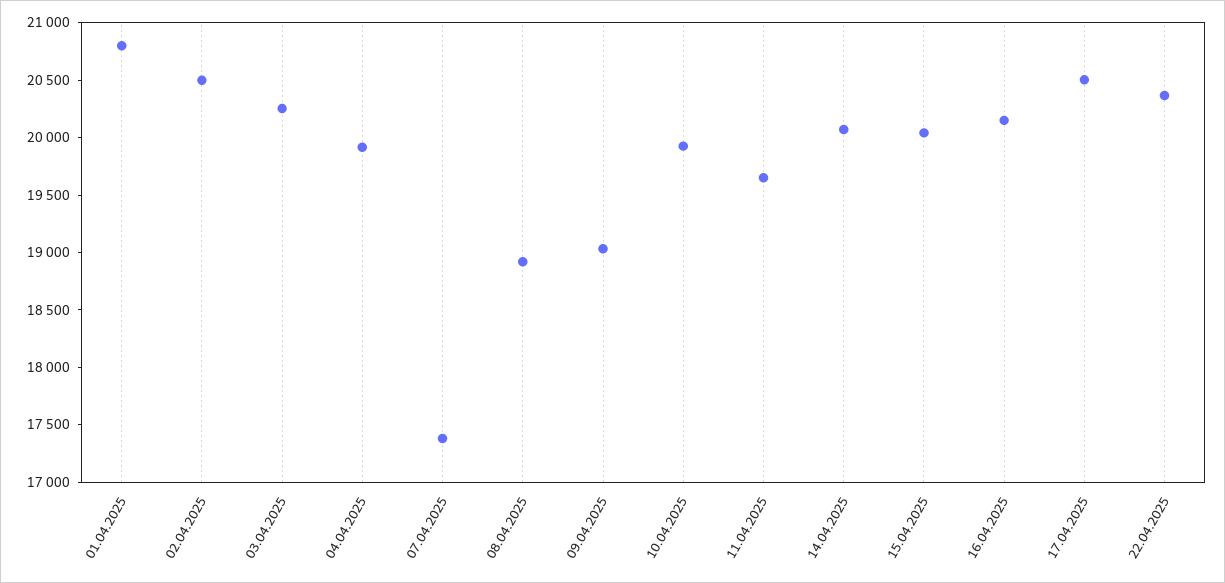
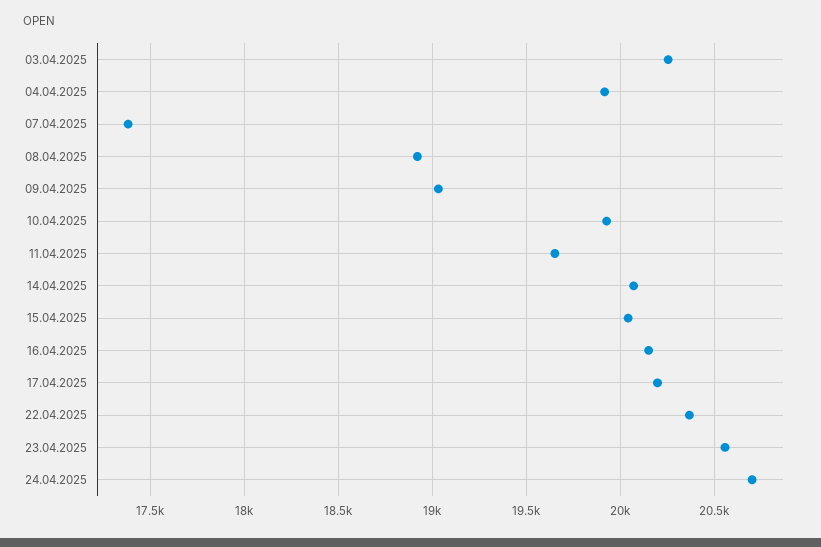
01.04.2025: 20800 -> none
02.04.2025: 20500 -> none
17.04.2025: 20500 -> 20200
23.04.2025: none -> 20550
24.04.2025: none -> 20700

